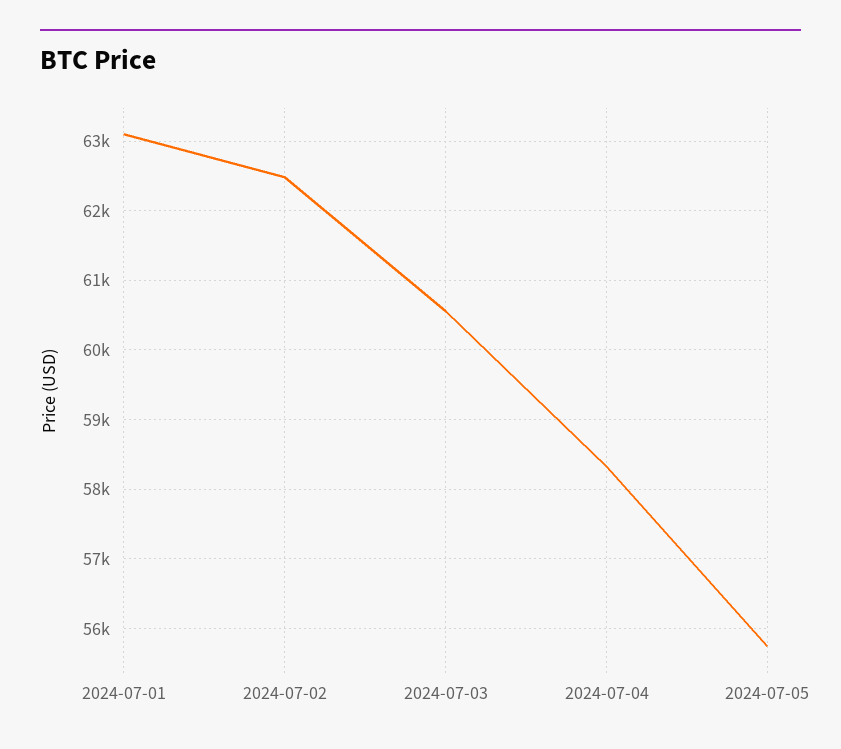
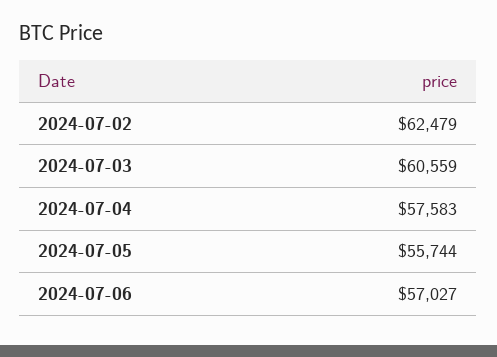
2024-07-01: 63100 -> none
2024-07-04: 58300 -> 57583
2024-07-06: none -> 57027

